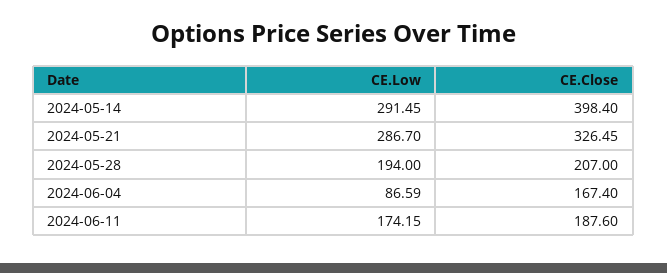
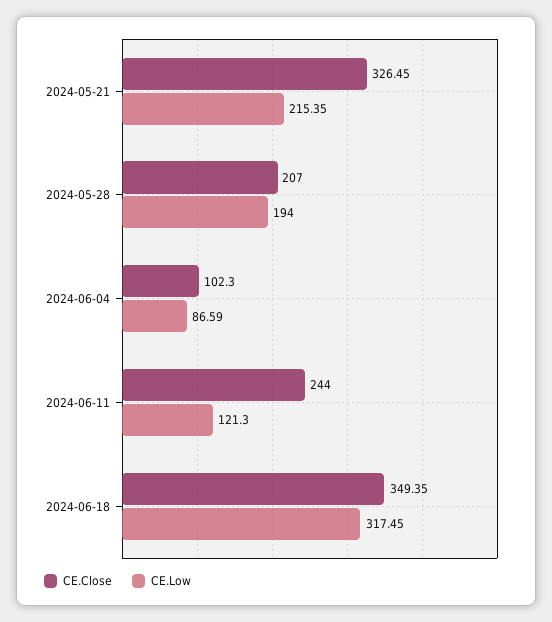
CE.Low, 2024-05-14: 291.45 -> none
CE.Close, 2024-05-14: 398.4 -> none
CE.Low, 2024-05-21: 286.7 -> 215.35
CE.Close, 2024-06-04: 167.4 -> 102.3
CE.Low, 2024-06-11: 174.15 -> 121.3
CE.Close, 2024-06-11: 187.6 -> 244
CE.Close, 2024-06-18: none -> 349.35
CE.Low, 2024-06-18: none -> 317.45

